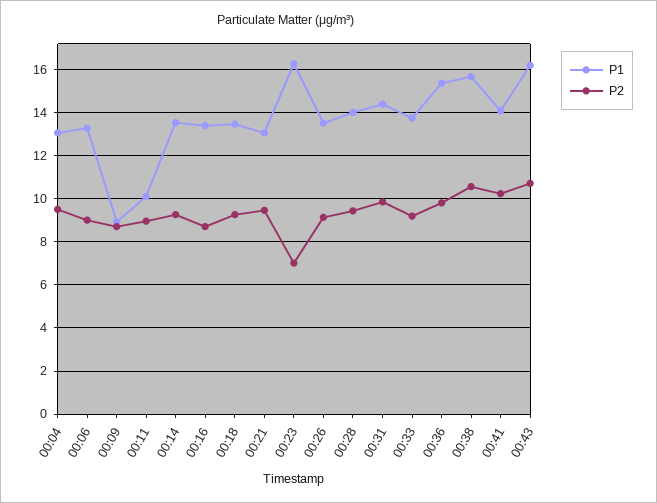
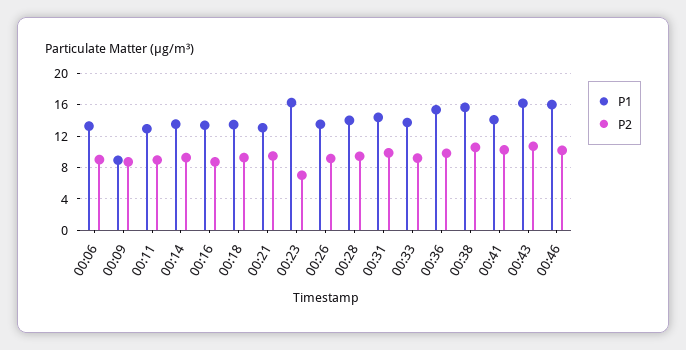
P1, 00:04: 13 -> none
P2, 00:04: 9.5 -> none
P1, 00:11: 10 -> 13
P1, 00:46: none -> 16
P2, 00:46: none -> 10

